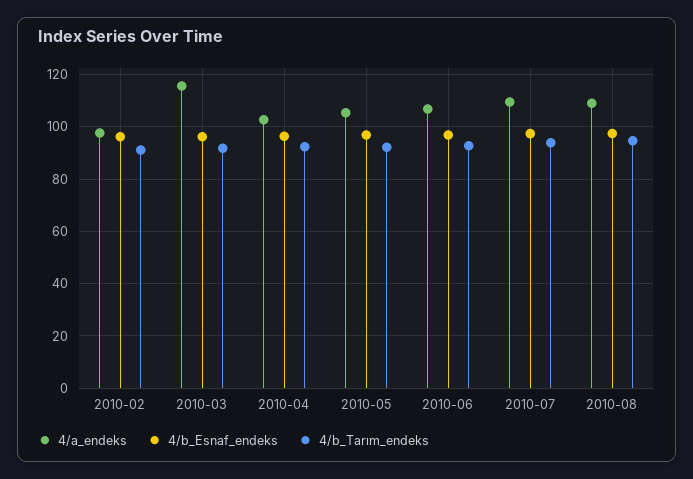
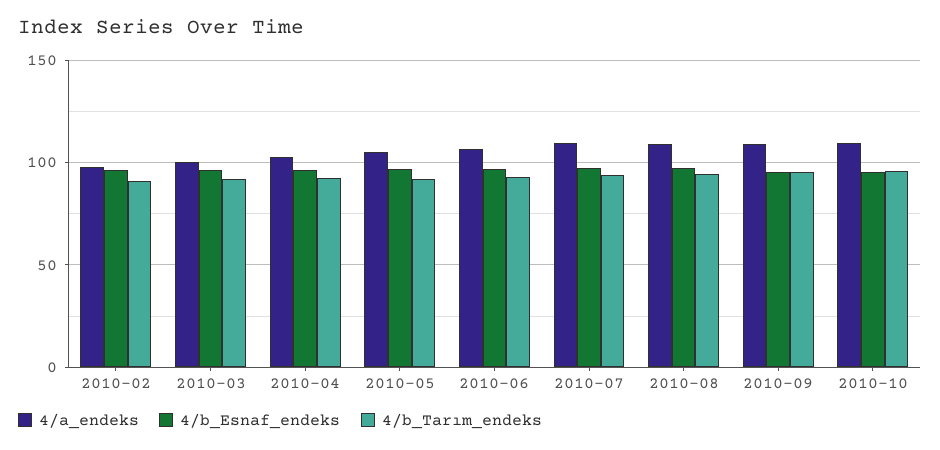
4/a_endeks, 2010-03: 115 -> 100
4/a_endeks, 2010-09: none -> 110
4/b_Esnaf_endeks, 2010-09: none -> 95
4/b_Tarım_endeks, 2010-09: none -> 95
4/a_endeks, 2010-10: none -> 110
4/b_Esnaf_endeks, 2010-10: none -> 95
4/b_Tarım_endeks, 2010-10: none -> 95

